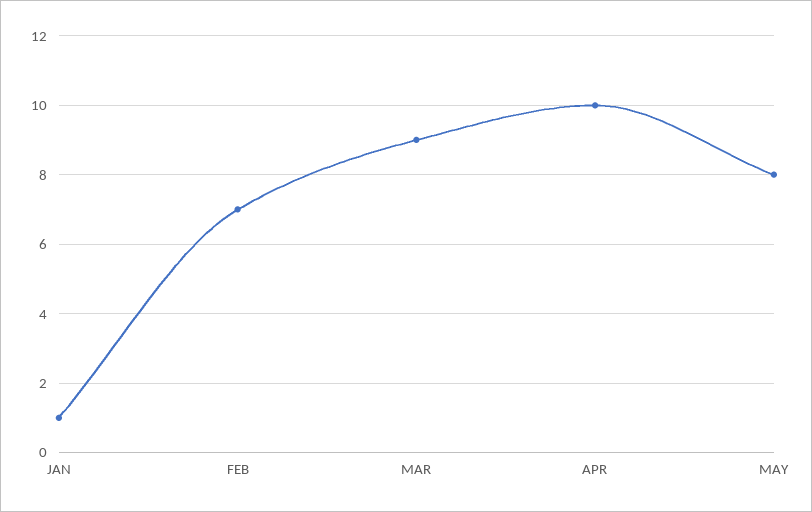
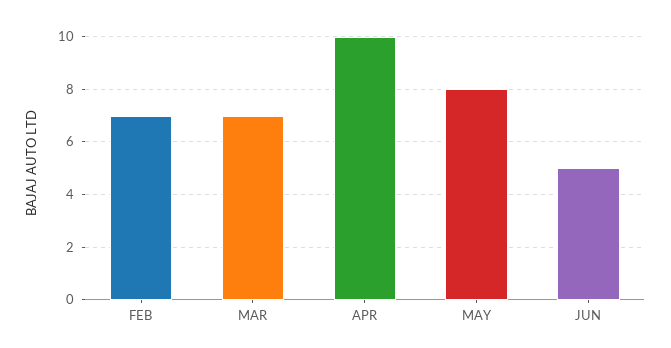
JAN: 1 -> none
MAR: 9 -> 7
JUN: none -> 5

